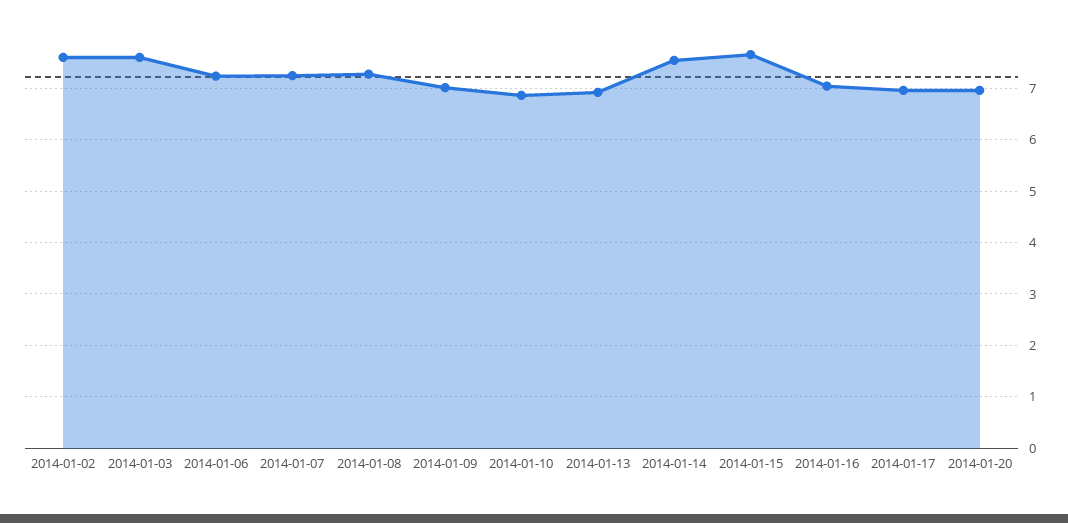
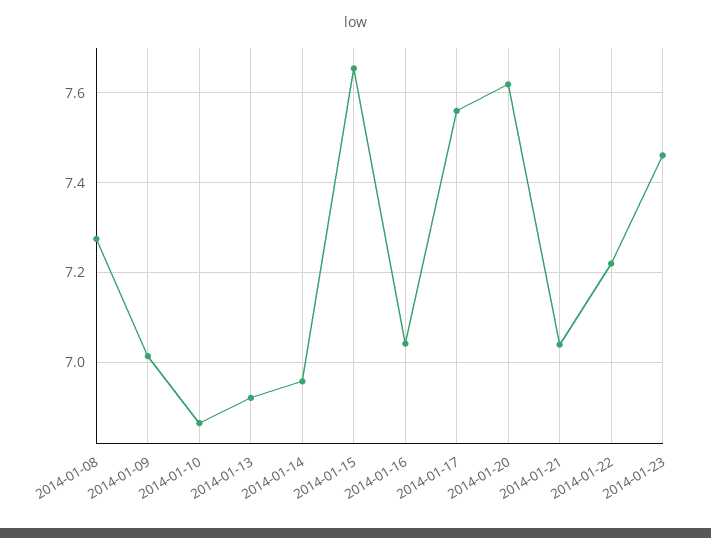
2014-01-02: 7.6 -> none
2014-01-03: 7.6 -> none
2014-01-06: 7.2 -> none
2014-01-07: 7.2 -> none
2014-01-14: 7.6 -> 6.96
2014-01-17: 7 -> 7.56
2014-01-20: 7 -> 7.62
2014-01-21: none -> 7.04
2014-01-22: none -> 7.22
2014-01-23: none -> 7.46

